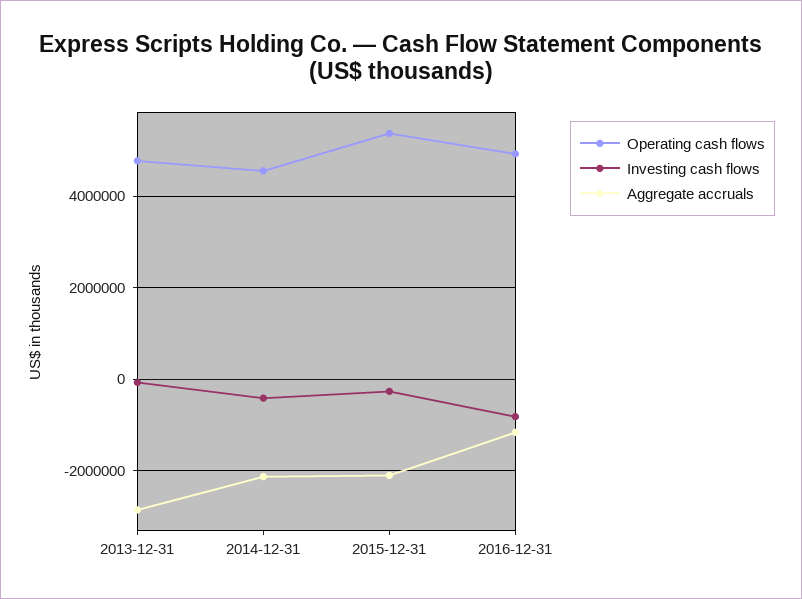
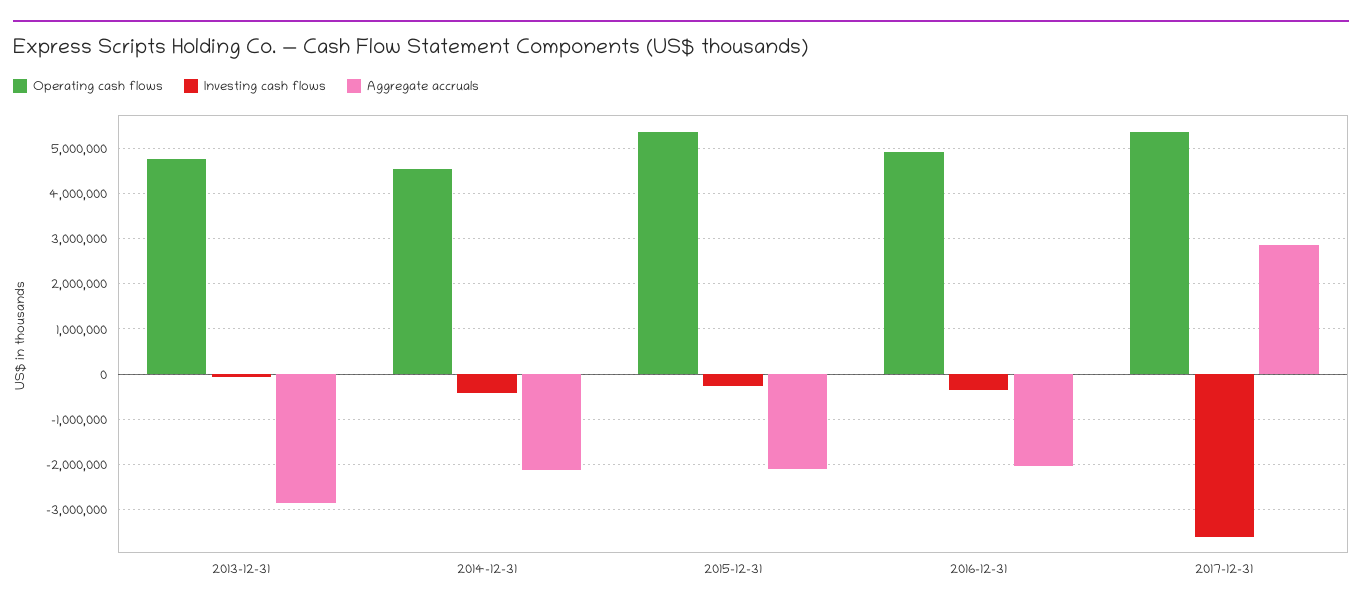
Investing cash flows, 2016-12-31: -800000 -> -400000
Aggregate accruals, 2016-12-31: -1200000 -> -2000000
Operating cash flows, 2017-12-31: none -> 5400000
Investing cash flows, 2017-12-31: none -> -3600000
Aggregate accruals, 2017-12-31: none -> 2800000

